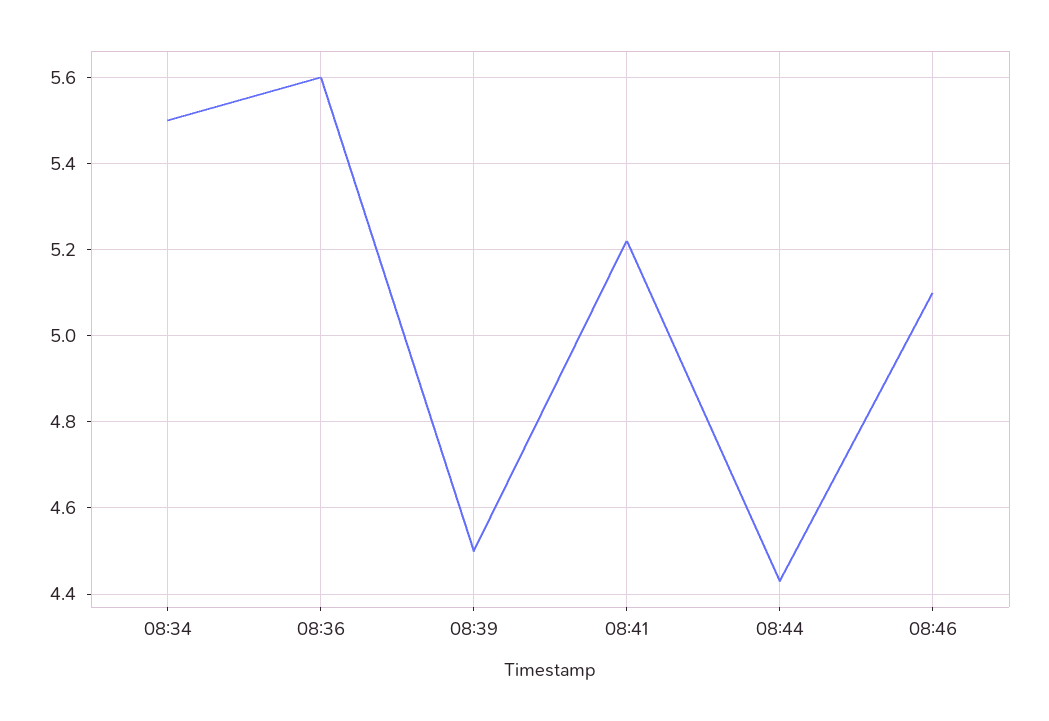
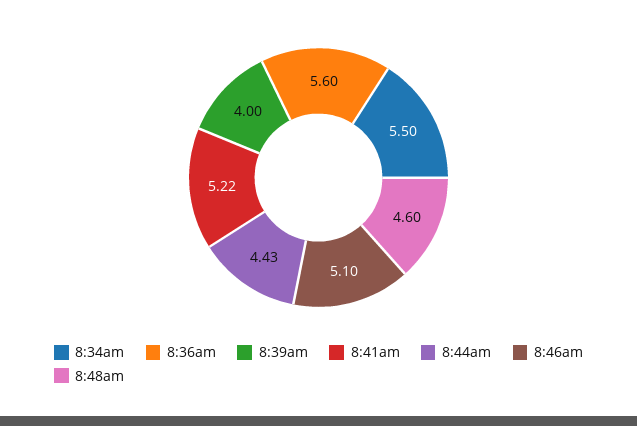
08:39: 4.5 -> 4
8:48am: none -> 4.6

